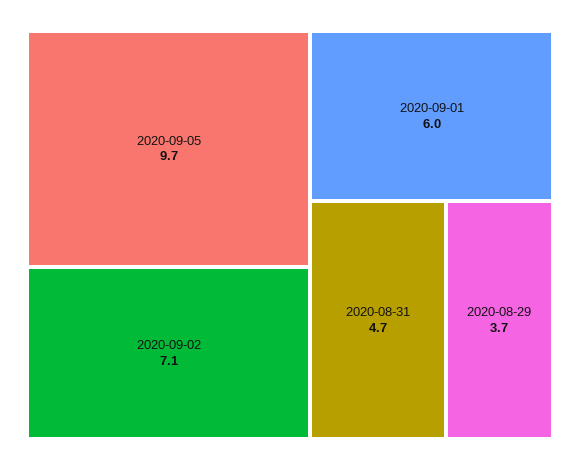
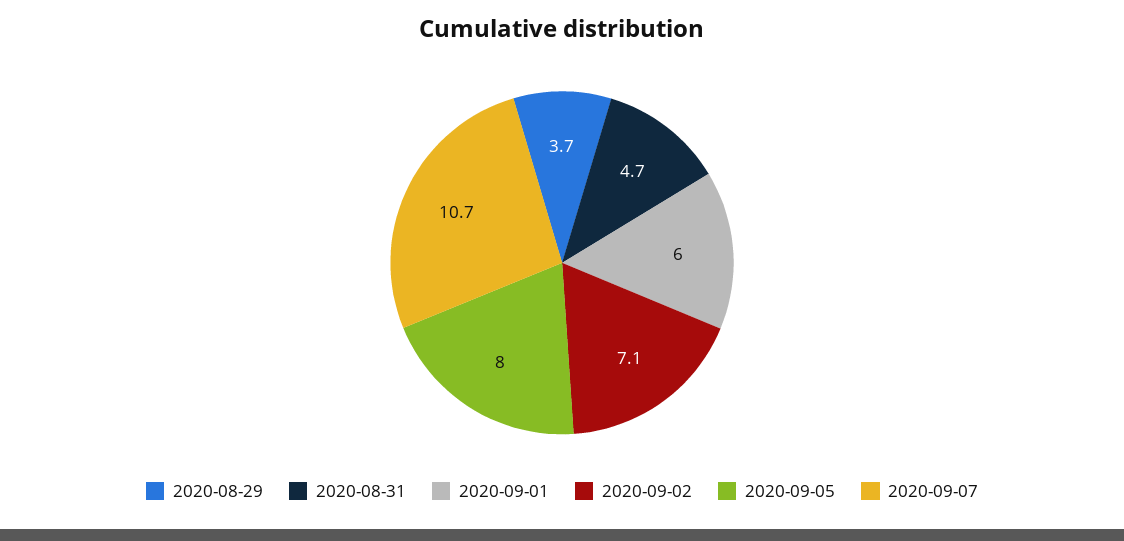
2020-09-05: 9.7 -> 8
2020-09-07: none -> 10.7

